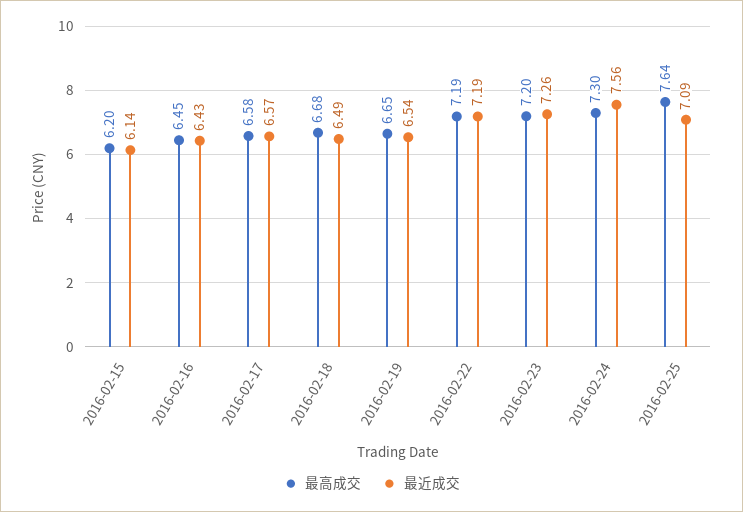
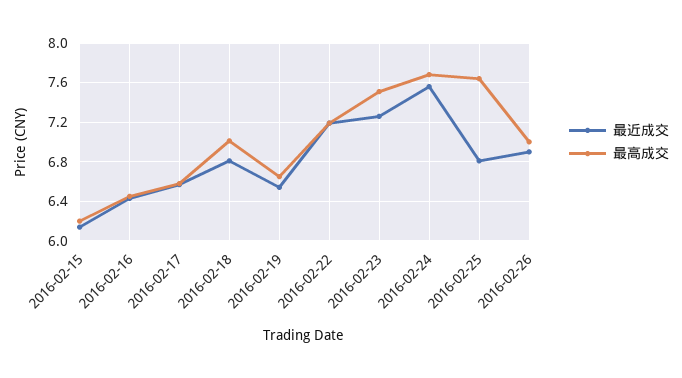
最高成交, 2016-02-18: 6.68 -> 7
最近成交, 2016-02-18: 6.49 -> 6.8
最高成交, 2016-02-23: 7.2 -> 7.5
最高成交, 2016-02-24: 7.3 -> 7.7
最近成交, 2016-02-25: 7.09 -> 6.8
最近成交, 2016-02-26: none -> 6.9
最高成交, 2016-02-26: none -> 7

